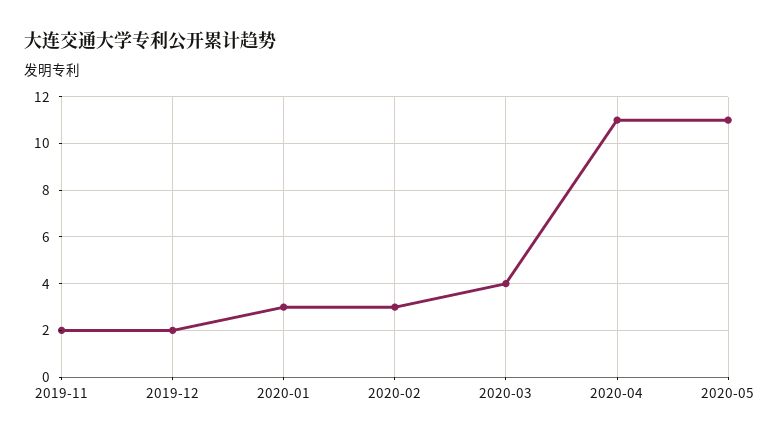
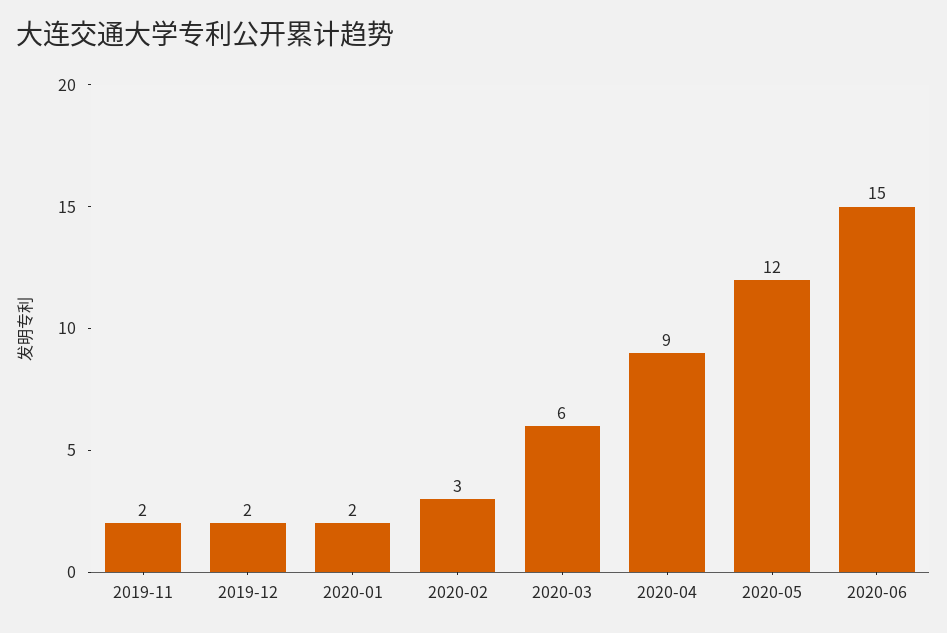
2020-01: 3 -> 2
2020-03: 4 -> 6
2020-04: 11 -> 9
2020-05: 11 -> 12
2020-06: none -> 15

